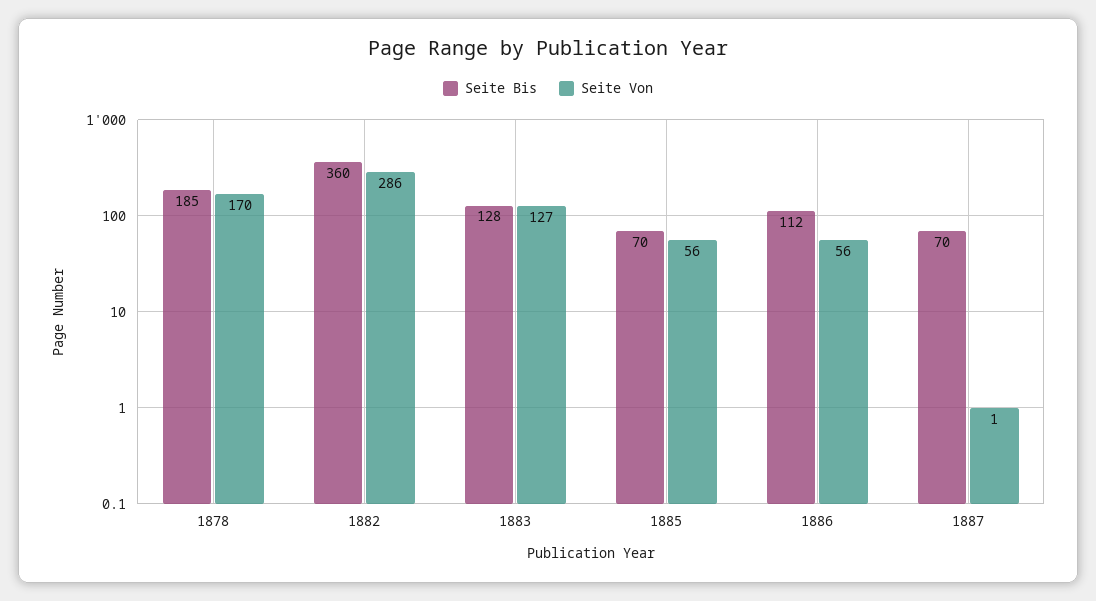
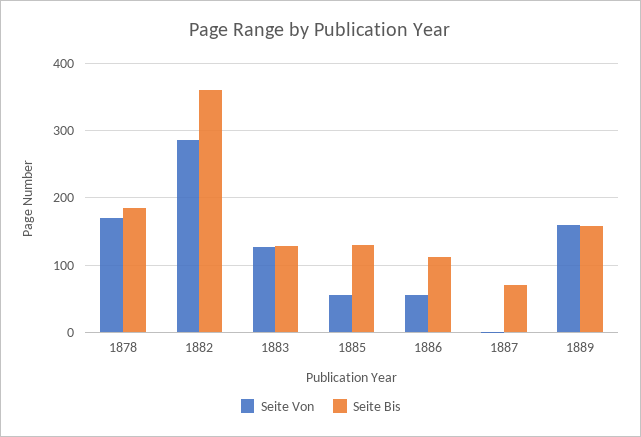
Seite Bis, 1885: 70 -> 130
Seite Von, 1889: none -> 160
Seite Bis, 1889: none -> 160

